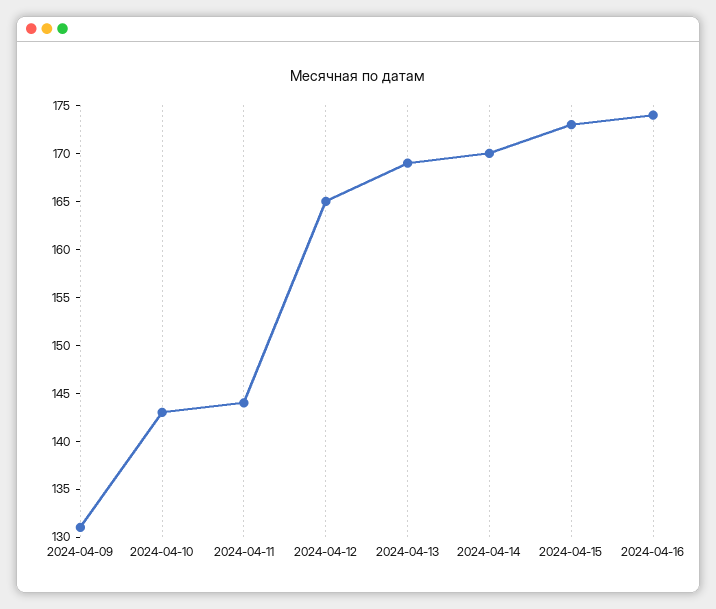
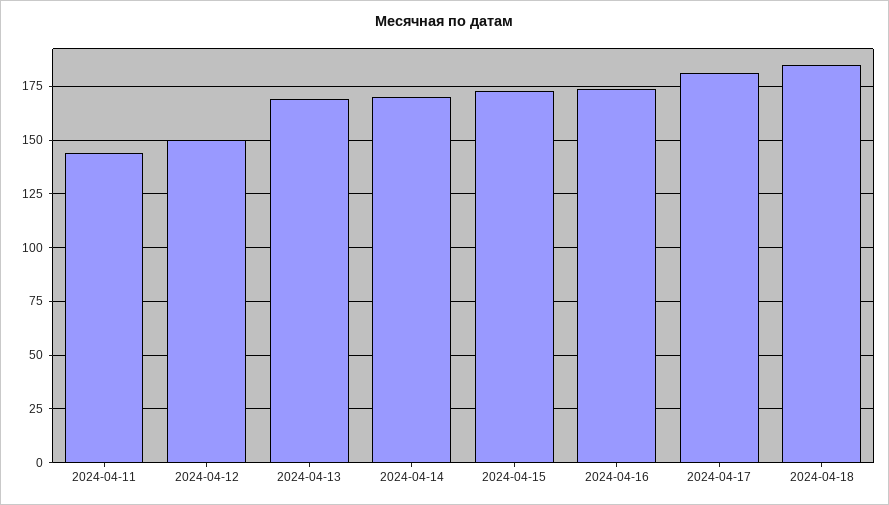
2024-04-09: 131 -> none
2024-04-10: 143 -> none
2024-04-12: 165 -> 150
2024-04-17: none -> 180
2024-04-18: none -> 185

